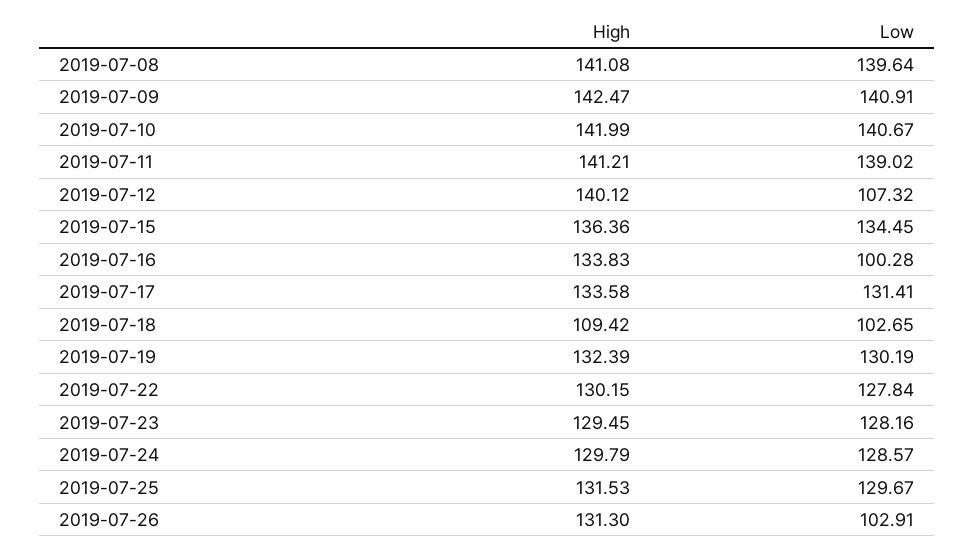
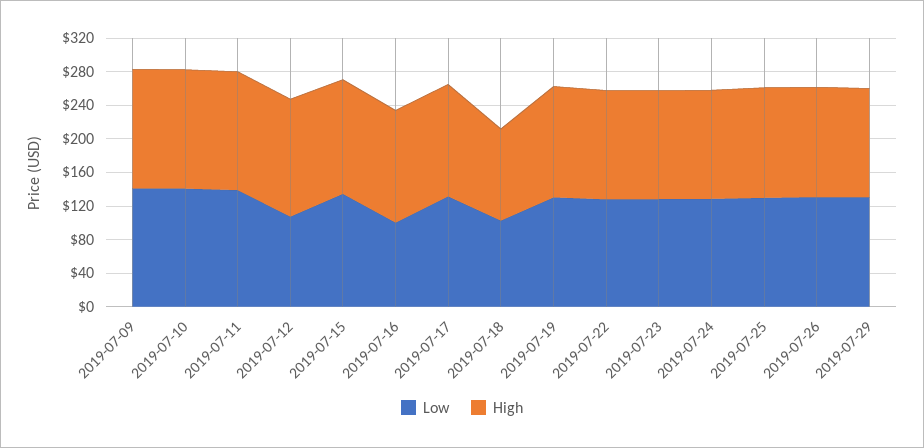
High, 2019-07-08: 141.08 -> none
Low, 2019-07-08: 139.64 -> none
Low, 2019-07-26: 102.91 -> 130
Low, 2019-07-29: none -> 130
High, 2019-07-29: none -> 130

